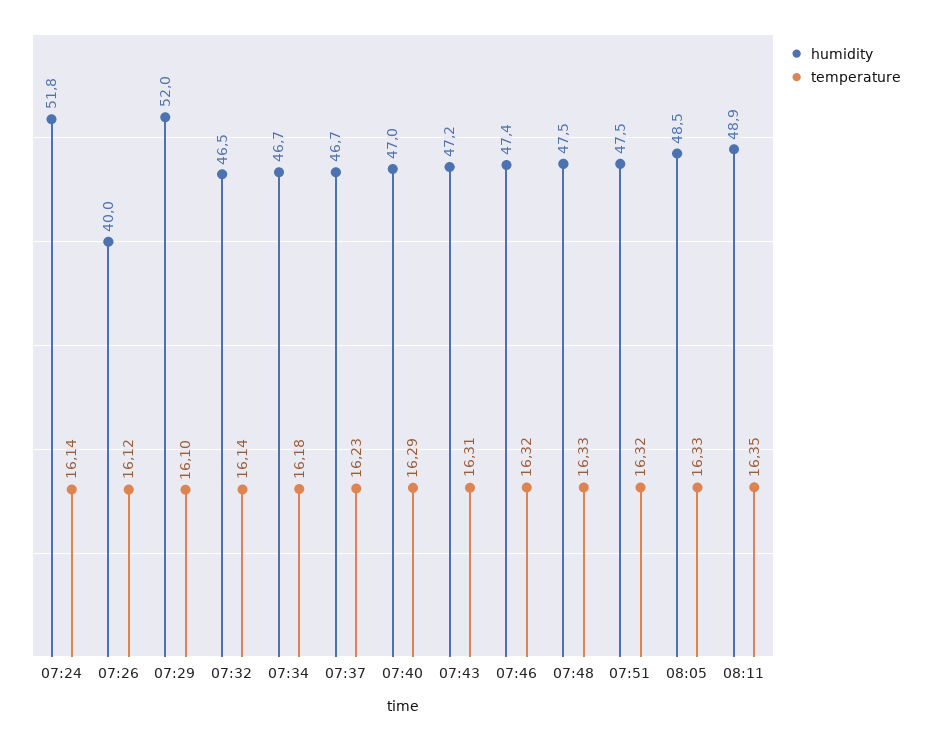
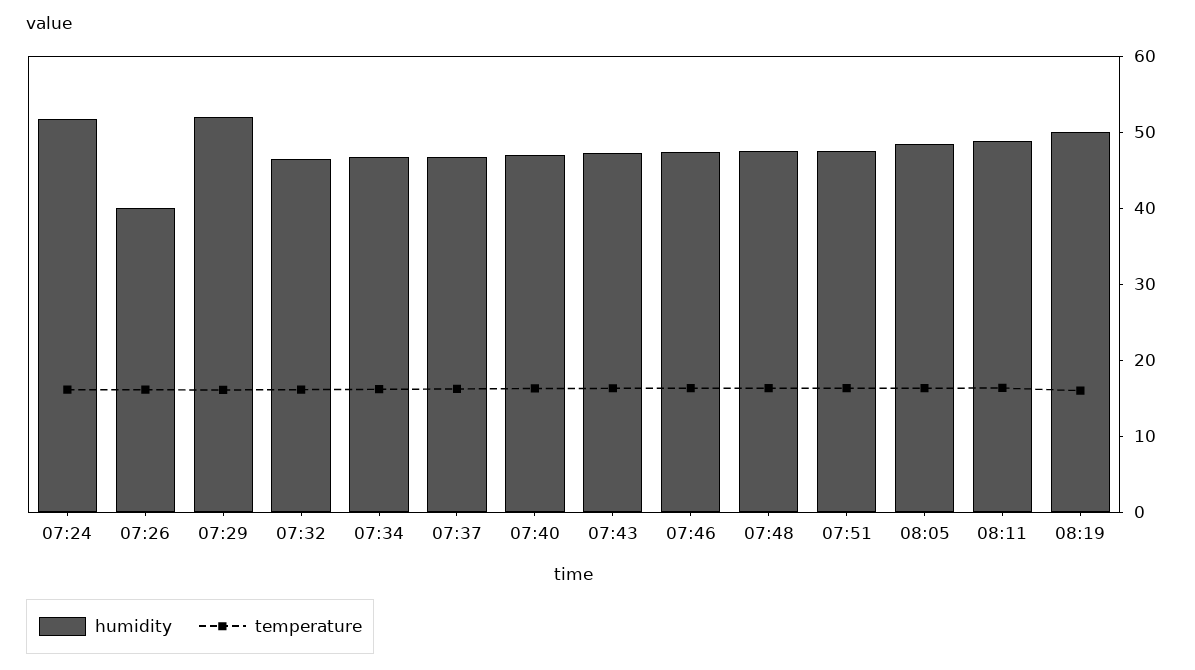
humidity, 08:19: none -> 50
temperature, 08:19: none -> 16

